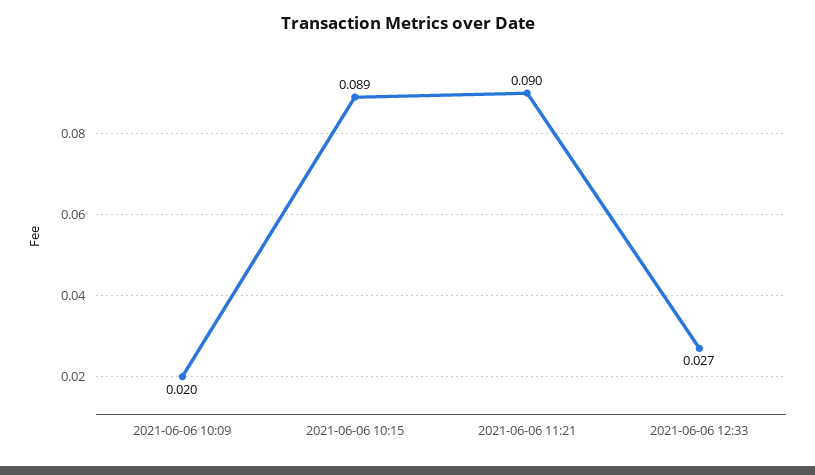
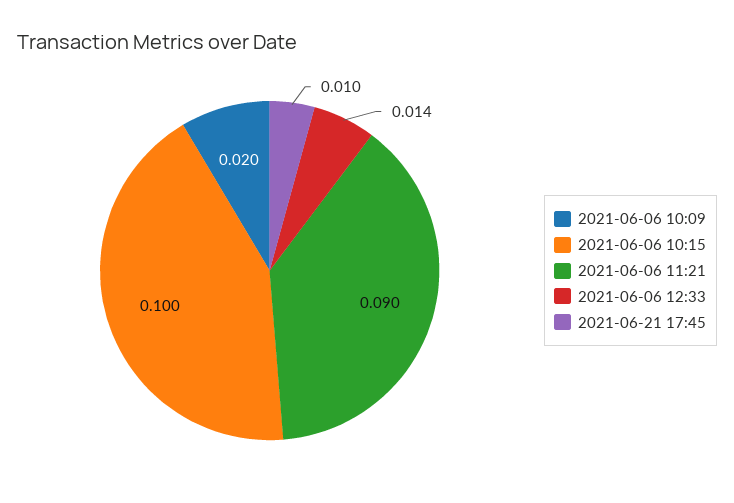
2021-06-06 10:15: 0.089 -> 0.1
2021-06-06 12:33: 0.027 -> 0.014
2021-06-21 17:45: none -> 0.01

